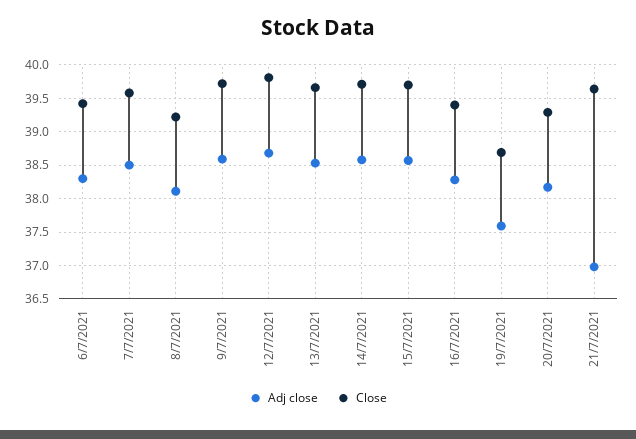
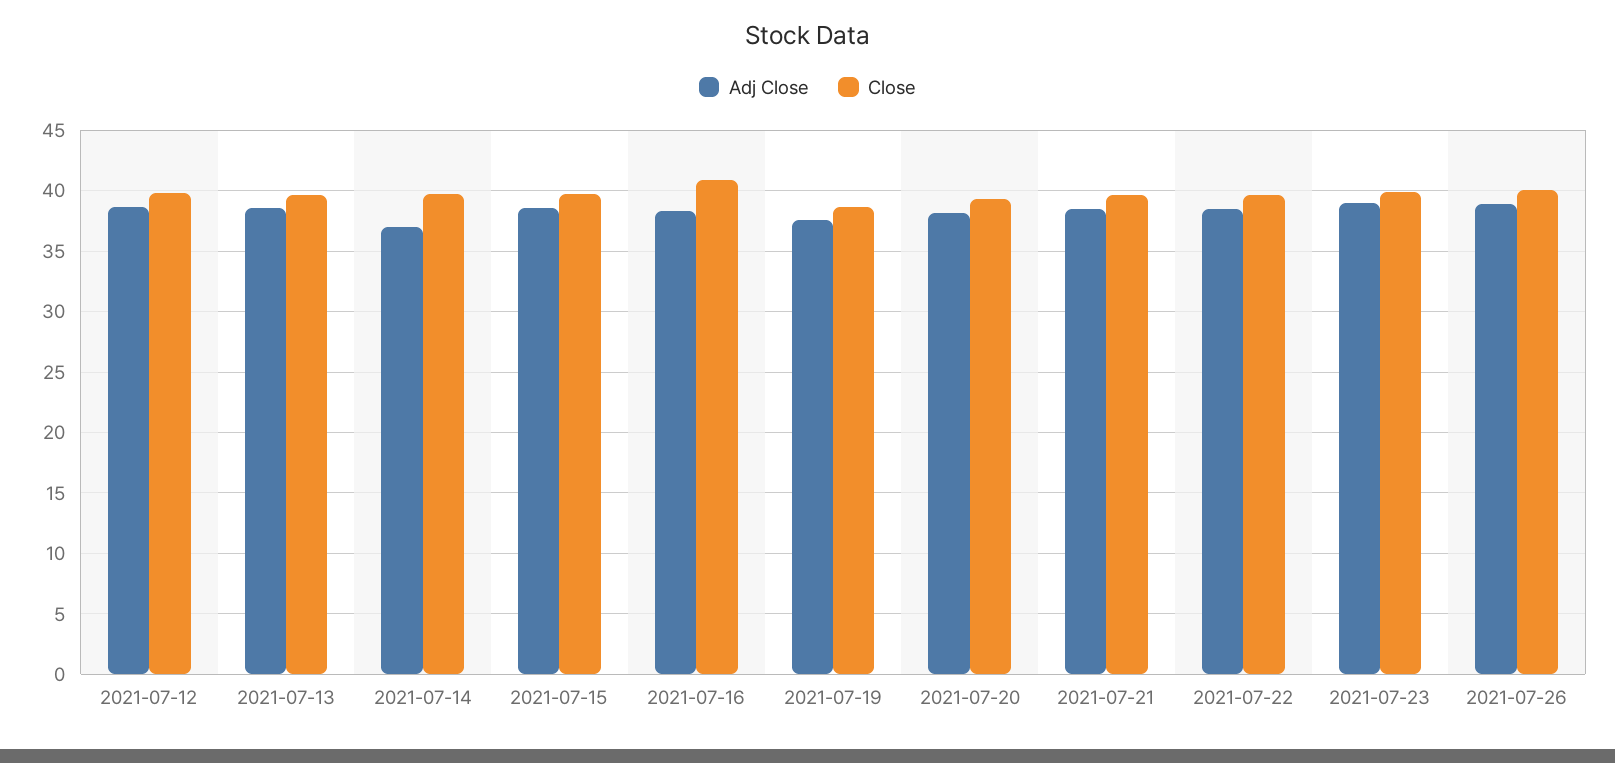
Adj close, 6/7/2021: 38.3 -> none
Close, 6/7/2021: 39.4 -> none
Adj close, 7/7/2021: 38.5 -> none
Close, 7/7/2021: 39.6 -> none
Adj close, 8/7/2021: 38.1 -> none
Close, 8/7/2021: 39.2 -> none
Adj close, 9/7/2021: 38.6 -> none
Close, 9/7/2021: 39.7 -> none
Adj close, 14/7/2021: 38.6 -> 37
Close, 16/7/2021: 39.4 -> 41
Adj close, 21/7/2021: 37 -> 38.5
Adj close, 2021-07-22: none -> 38.5
Close, 2021-07-22: none -> 39.5
Adj close, 2021-07-23: none -> 39
Close, 2021-07-23: none -> 40
Adj close, 2021-07-26: none -> 39
Close, 2021-07-26: none -> 40

